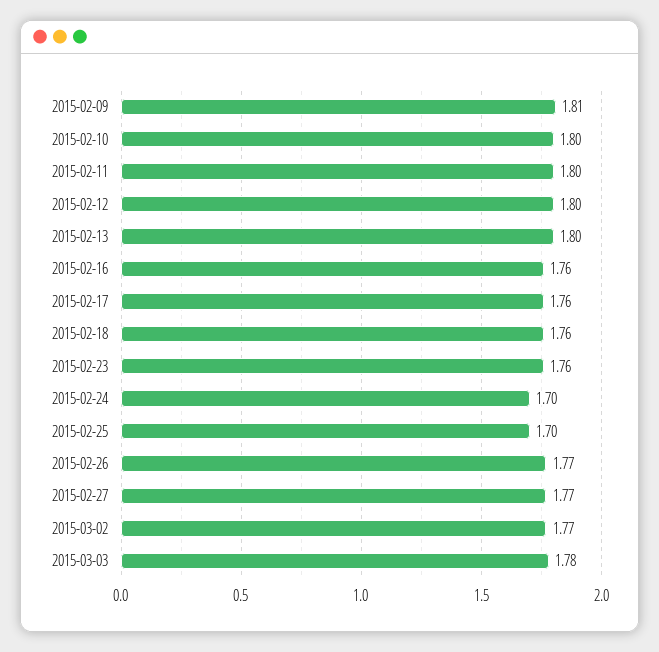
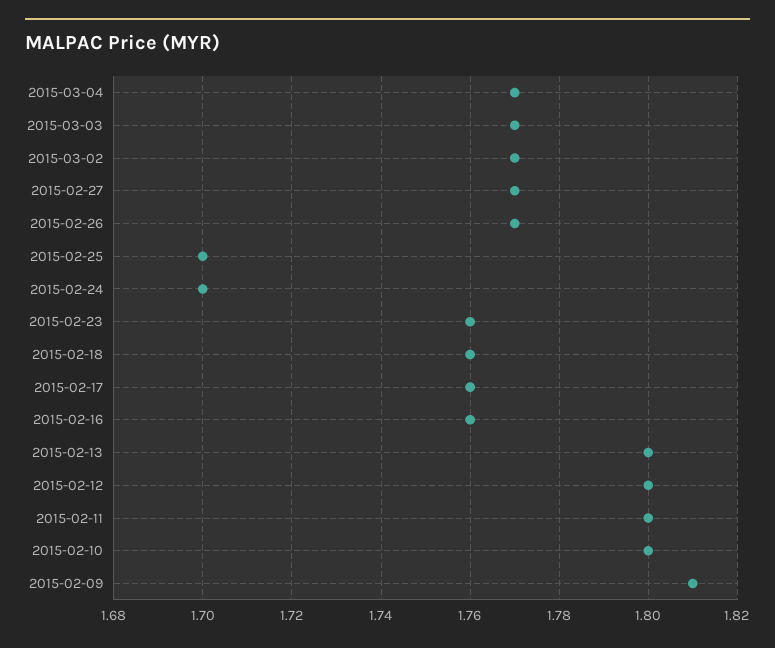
2015-03-03: 1.78 -> 1.77
2015-03-04: none -> 1.77

